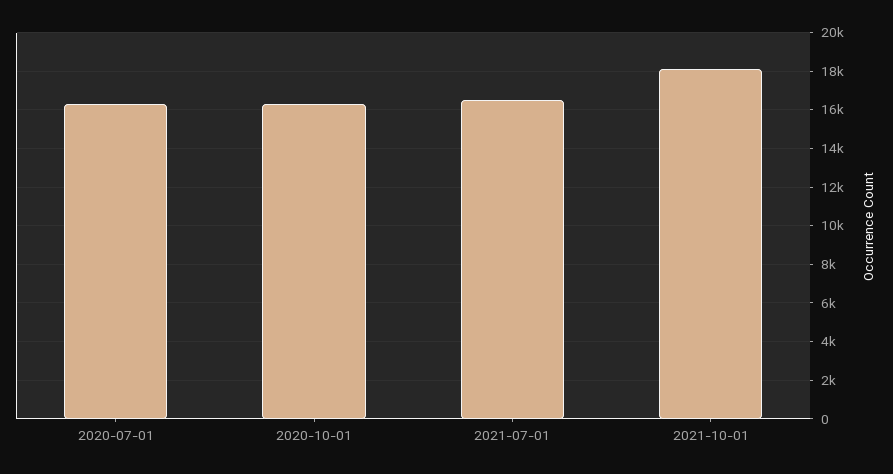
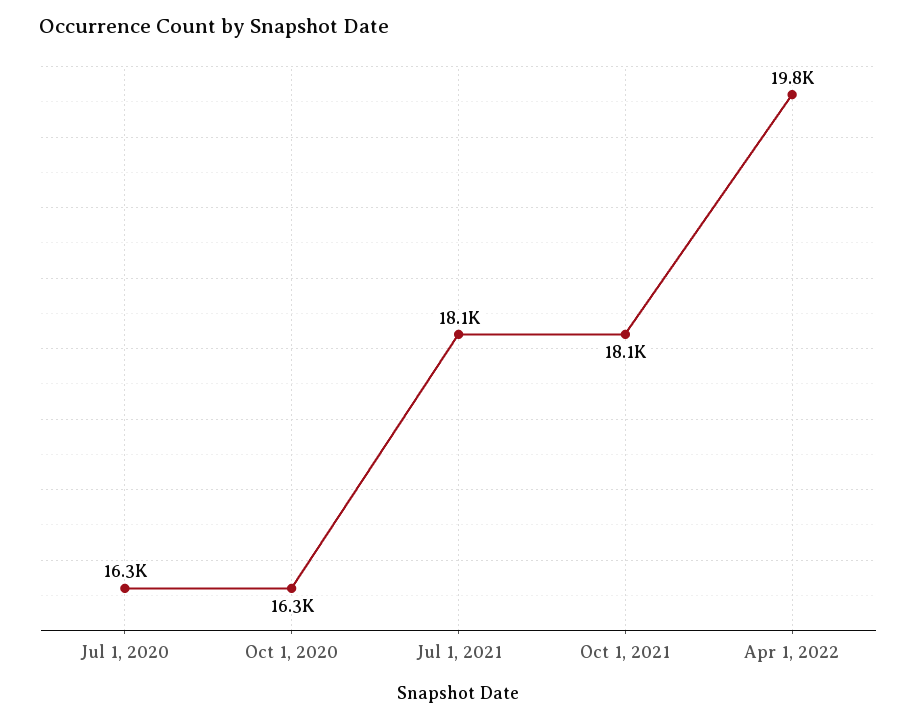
2021-07-01: 16500 -> 18100
Apr 1, 2022: none -> 19800

